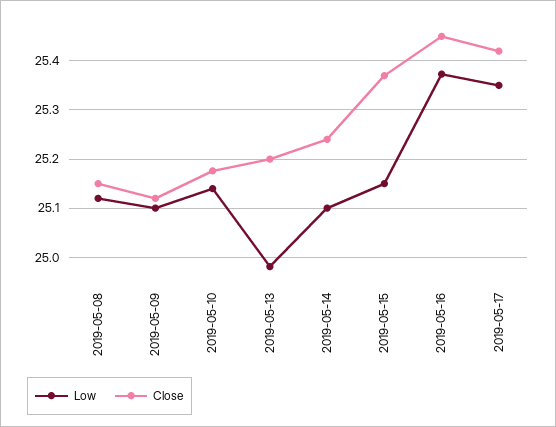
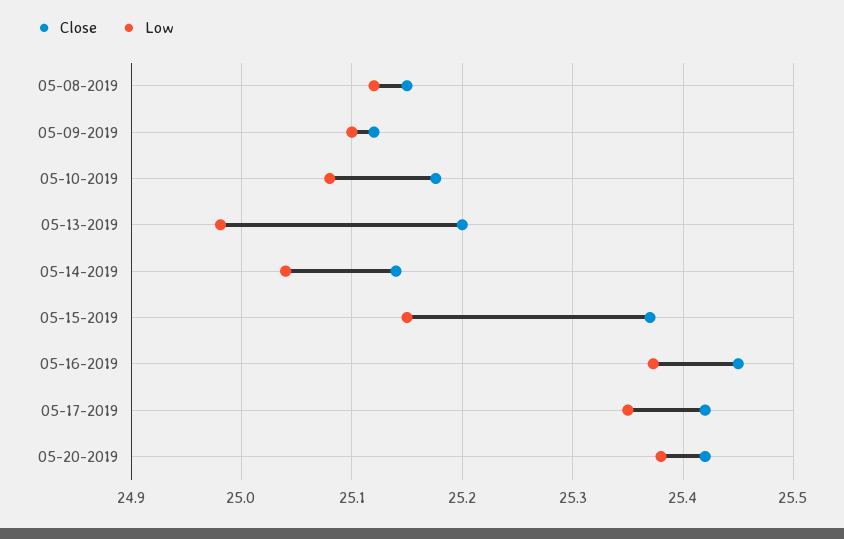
Low, 2019-05-10: 25.14 -> 25.08
Low, 2019-05-14: 25.1 -> 25.04
Close, 2019-05-14: 25.24 -> 25.14
Close, 05-20-2019: none -> 25.42
Low, 05-20-2019: none -> 25.38

